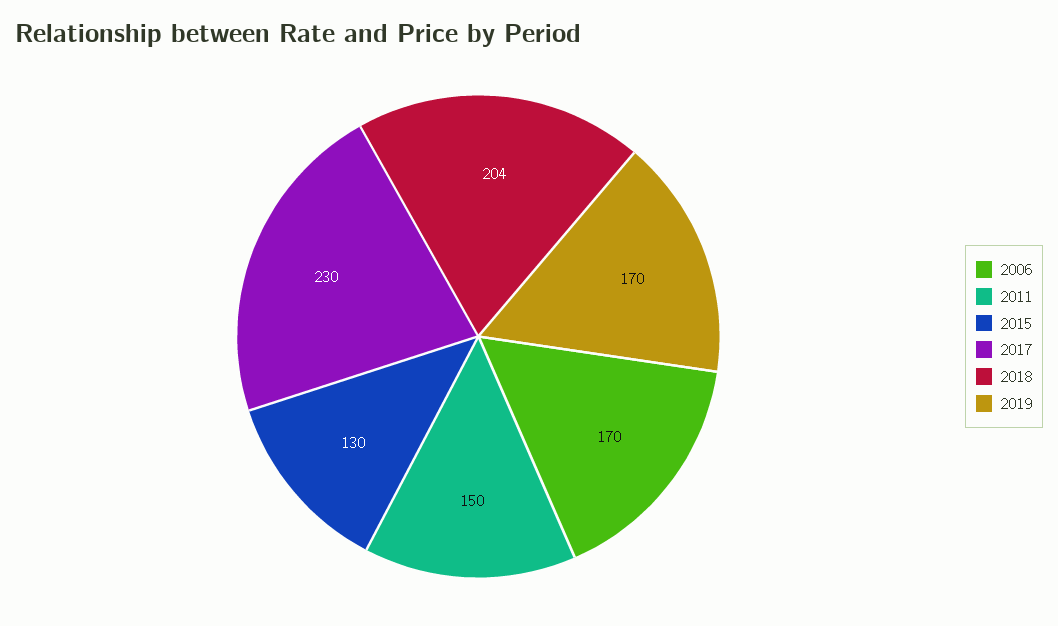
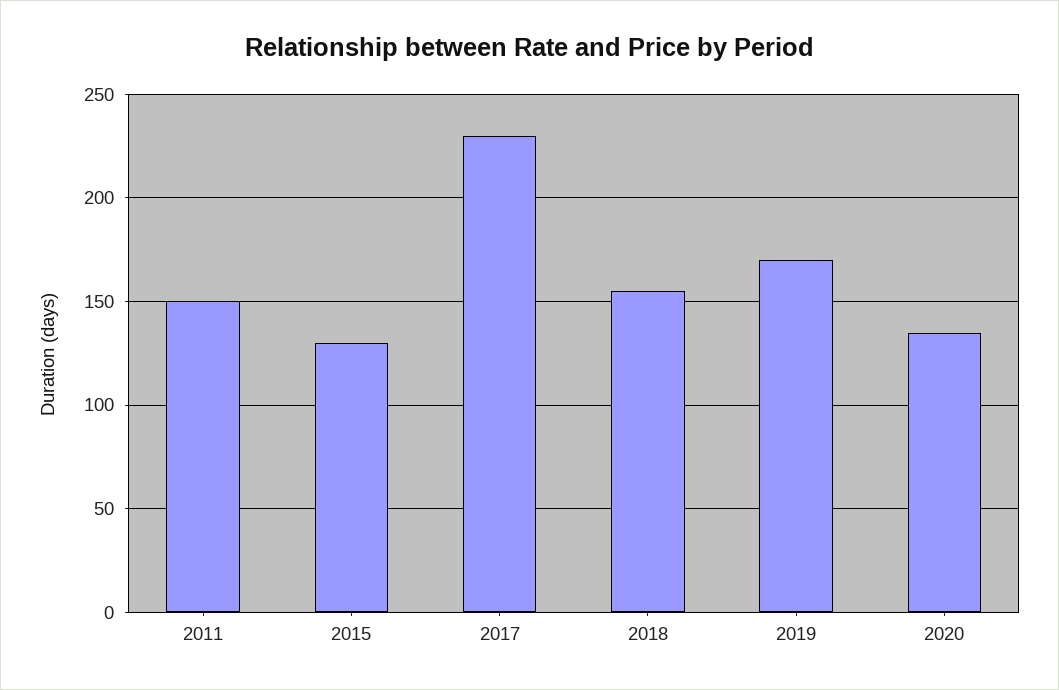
2006: 170 -> none
2018: 204 -> 155
2020: none -> 135

